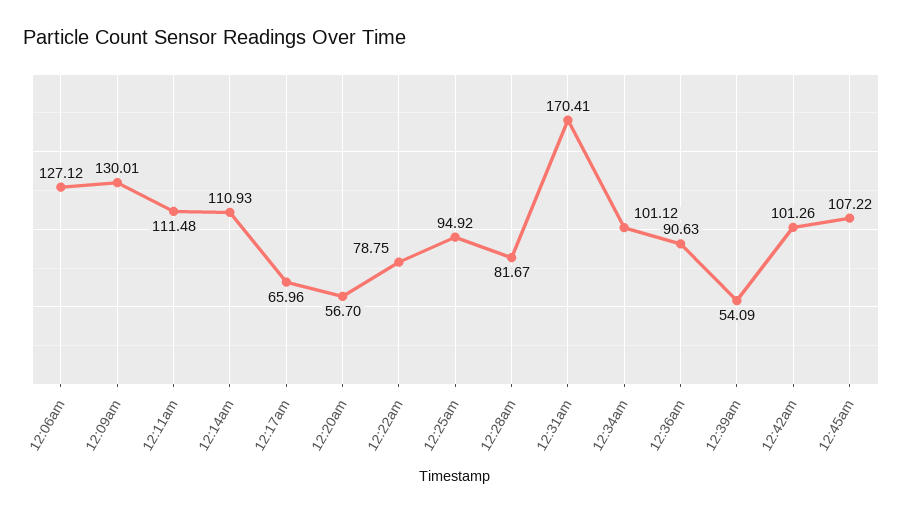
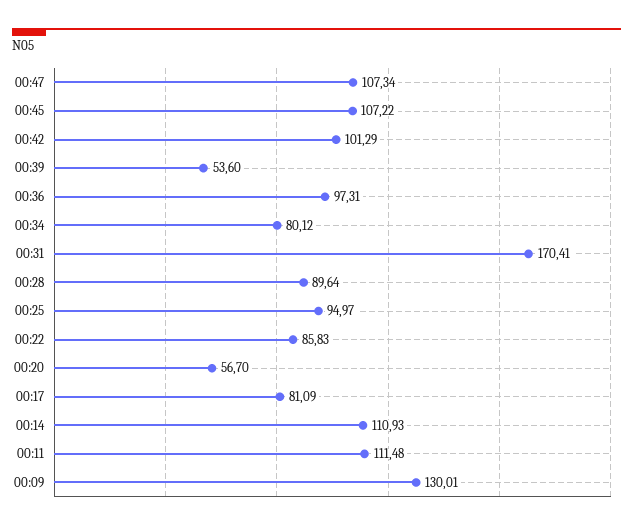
12:06am: 127.12 -> none
12:17am: 65.96 -> 81.09
12:22am: 78.75 -> 85.83
12:25am: 94.92 -> 94.97
12:28am: 81.67 -> 89.64
12:34am: 101.12 -> 80.12
12:36am: 90.63 -> 97.31
12:39am: 54.09 -> 53.6
12:42am: 101.26 -> 101.29
00:47: none -> 107.34

